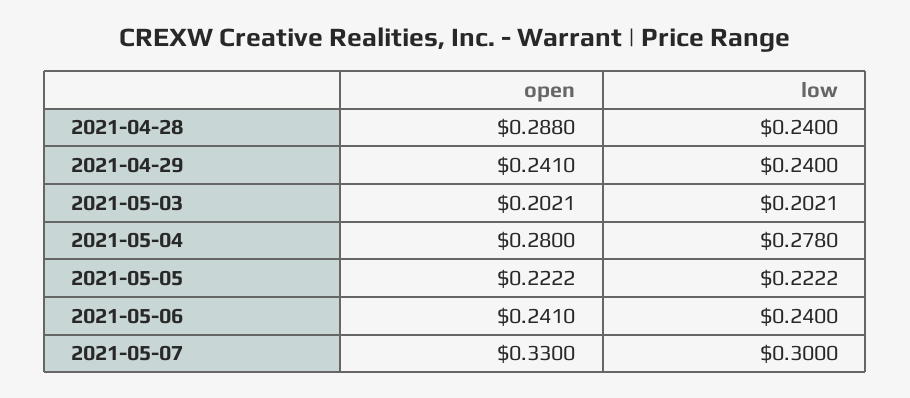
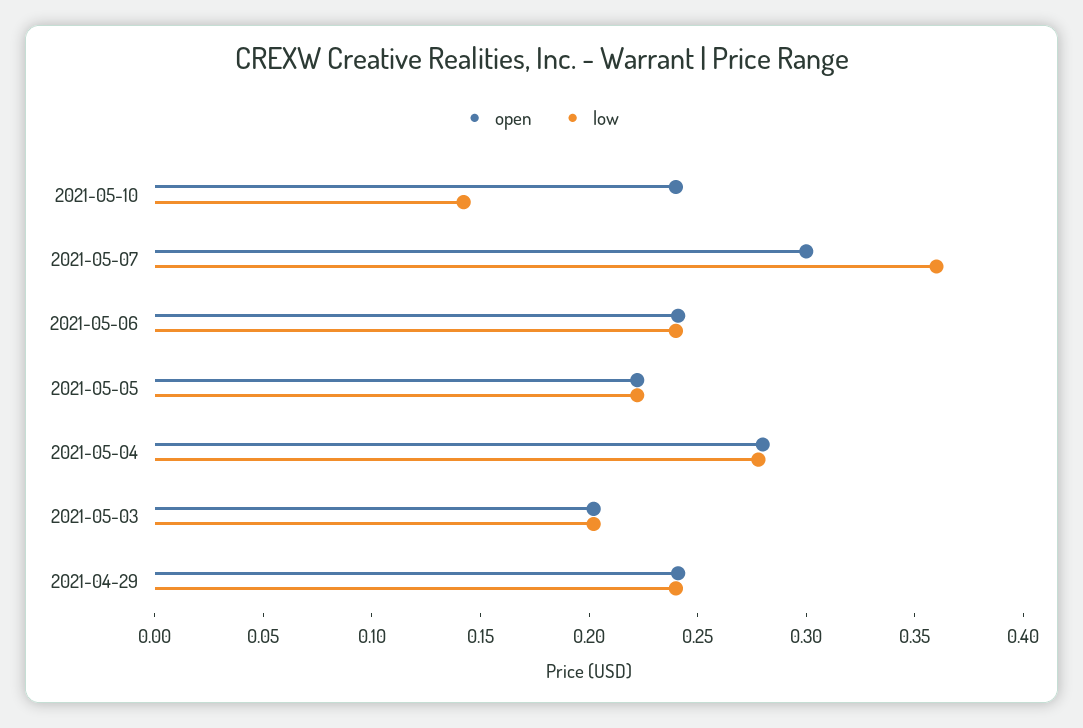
open, 2021-04-28: 0.288 -> none
low, 2021-04-28: 0.24 -> none
open, 2021-05-07: 0.33 -> 0.3
low, 2021-05-07: 0.3 -> 0.36
open, 2021-05-10: none -> 0.24
low, 2021-05-10: none -> 0.14

